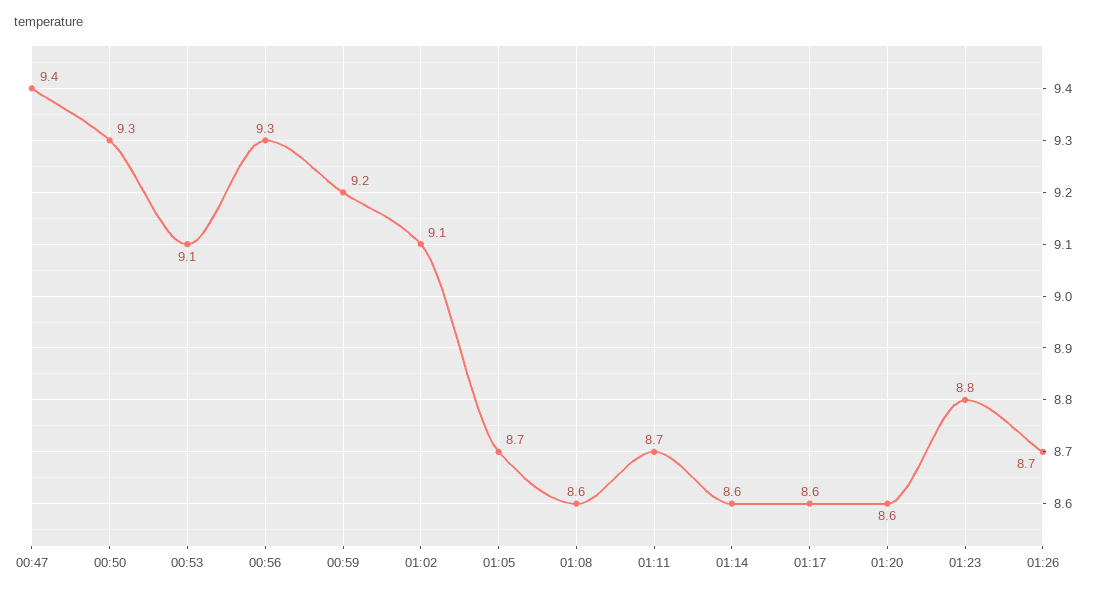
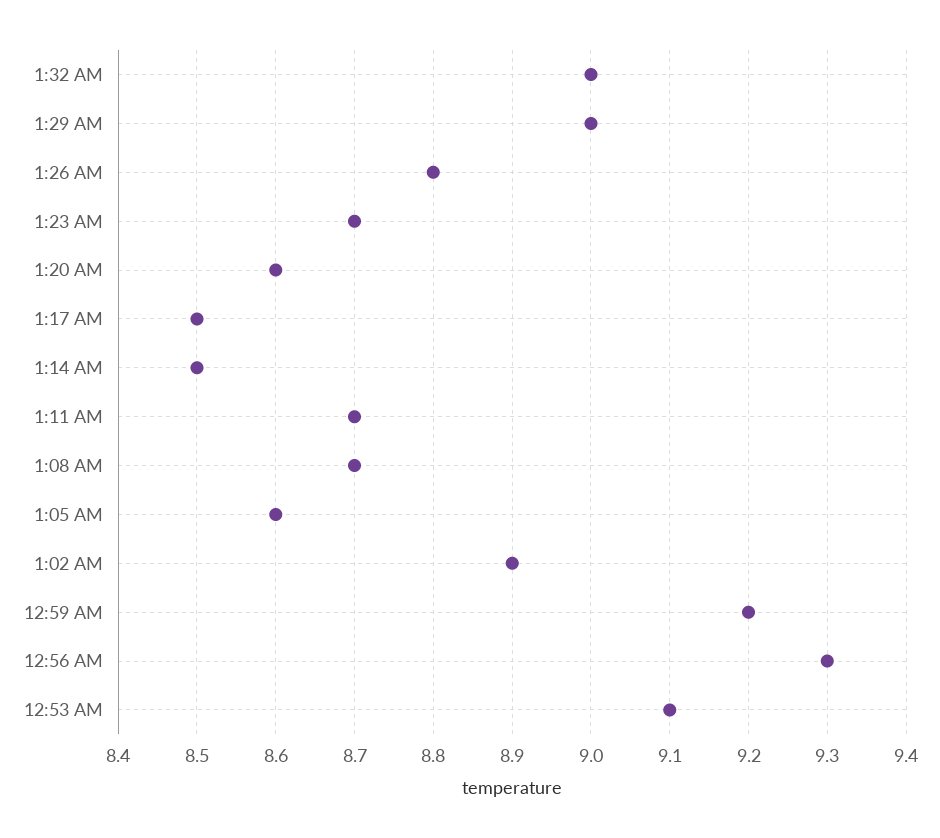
00:47: 9.4 -> none
00:50: 9.3 -> none
01:02: 9.1 -> 8.9
01:05: 8.7 -> 8.6
01:08: 8.6 -> 8.7
01:14: 8.6 -> 8.5
01:17: 8.6 -> 8.5
01:23: 8.8 -> 8.7
01:26: 8.7 -> 8.8
1:32 AM: none -> 9
1:29 AM: none -> 9

